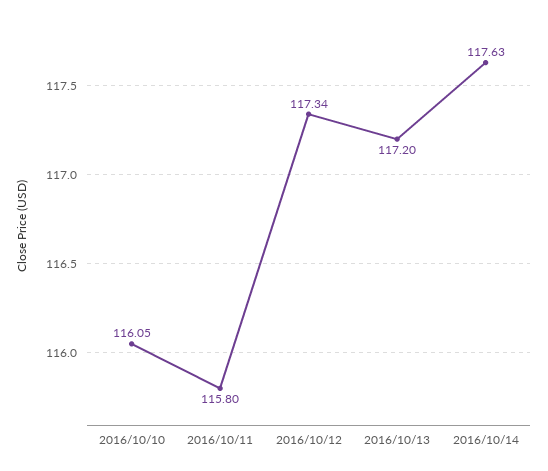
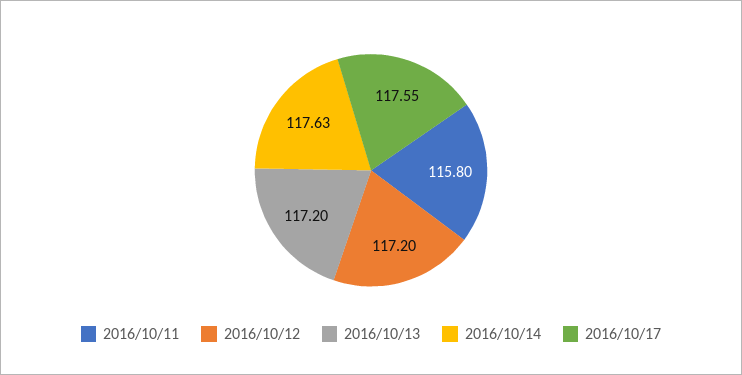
2016/10/10: 116.05 -> none
2016/10/12: 117.34 -> 117.2
2016/10/17: none -> 117.55

